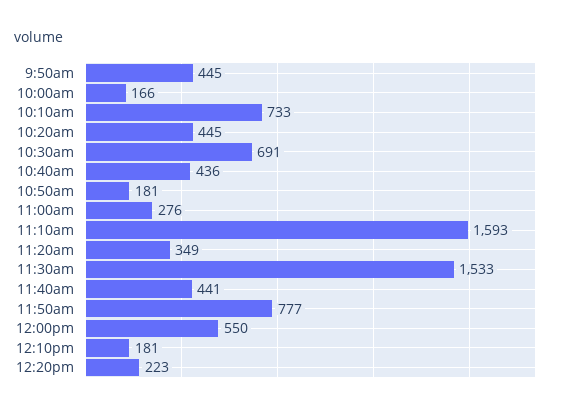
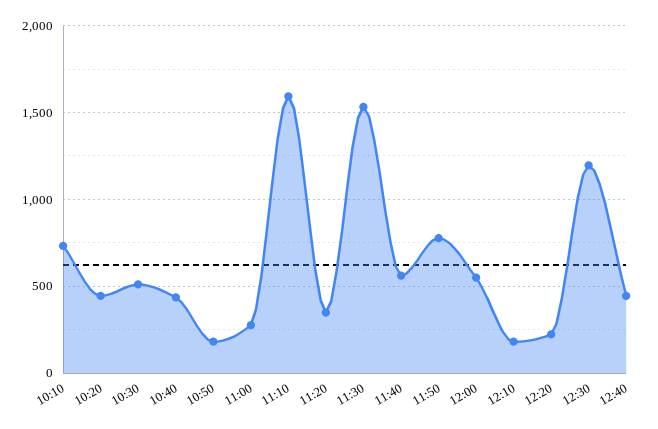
9:50am: 445 -> none
10:00am: 166 -> none
10:30am: 691 -> 500
11:40am: 441 -> 550
12:30: none -> 1200
12:40: none -> 450

